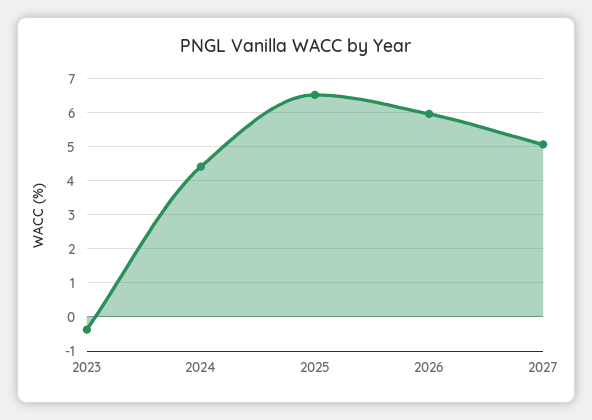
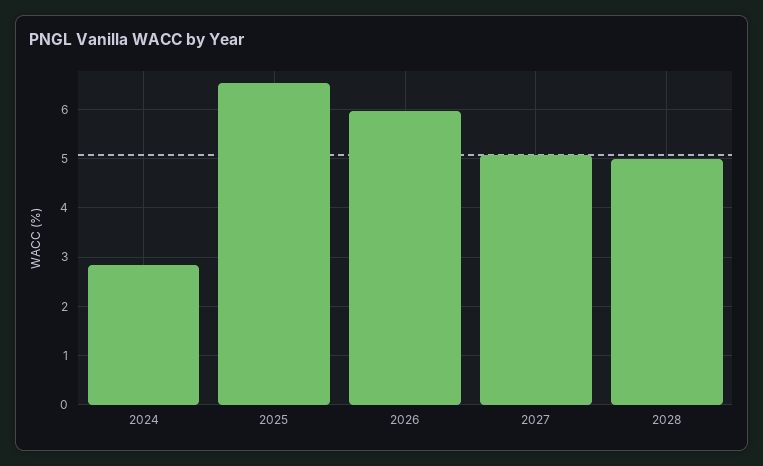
2023: -0.4 -> none
2024: 4.4 -> 2.8
2028: none -> 5

